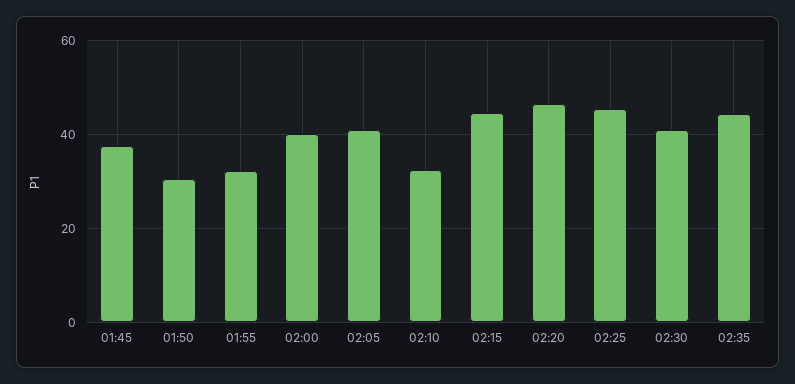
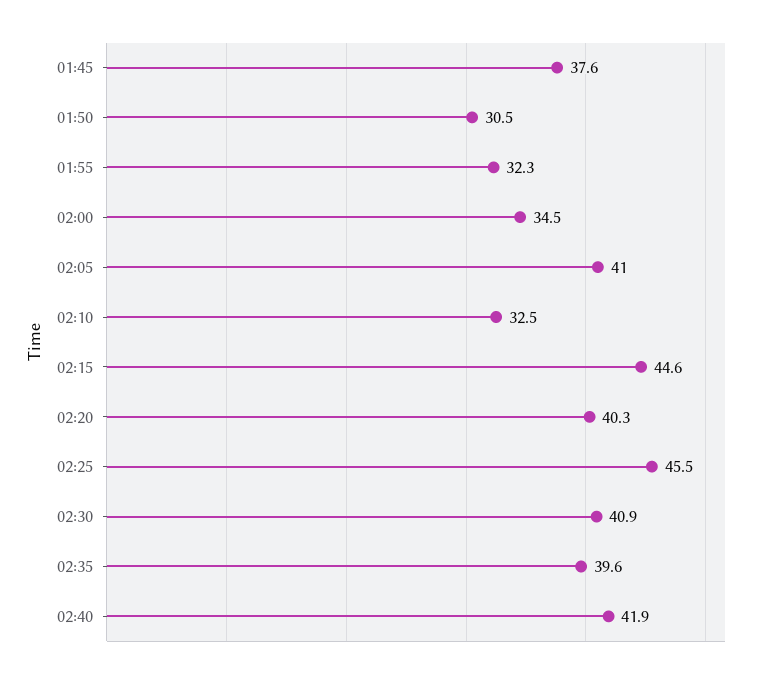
02:00: 40 -> 34.5
02:20: 46 -> 40.3
02:35: 44 -> 39.6
02:40: none -> 41.9

